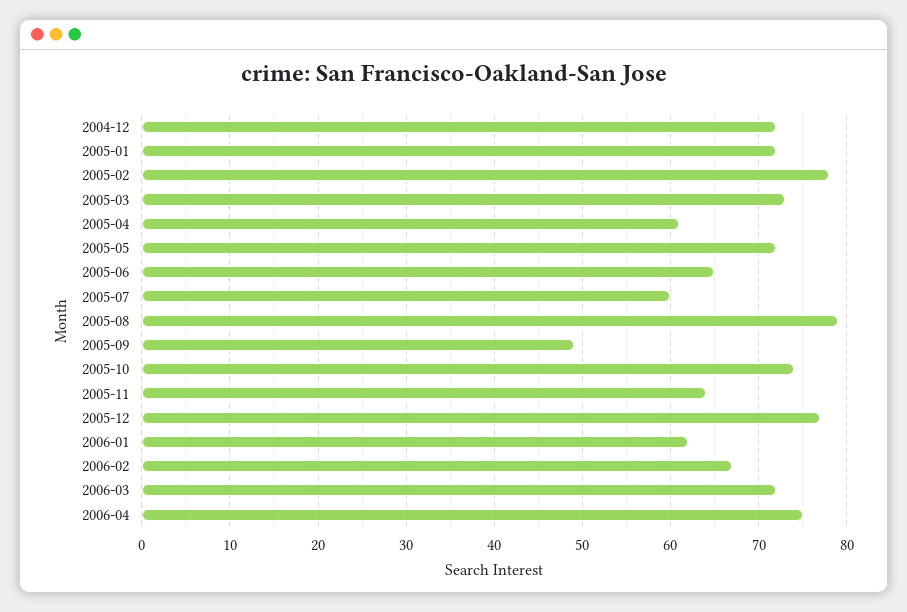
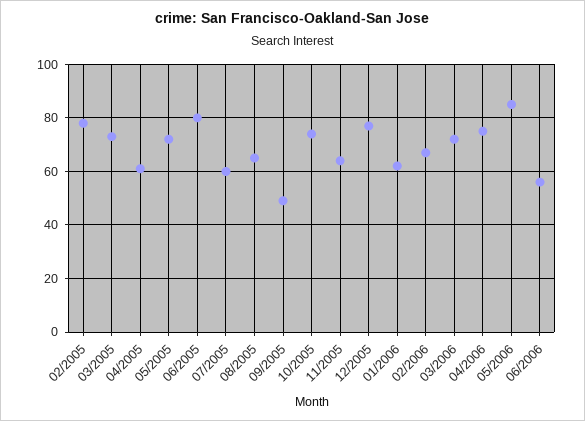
2004-12: 72 -> none
2005-01: 72 -> none
2005-06: 65 -> 80
2005-08: 79 -> 65
05/2006: none -> 85
06/2006: none -> 55

